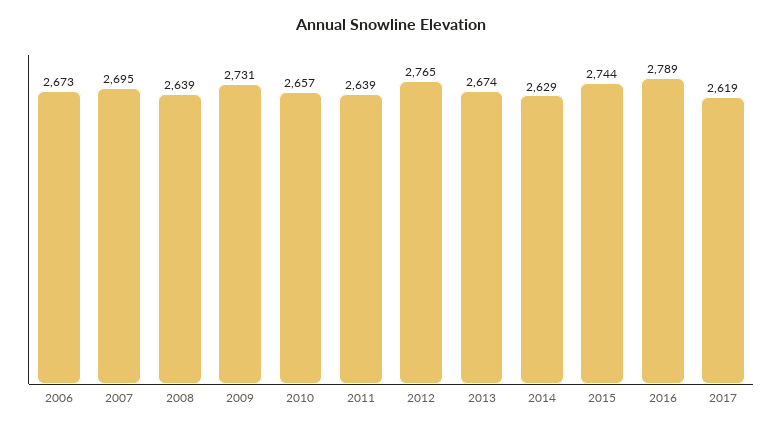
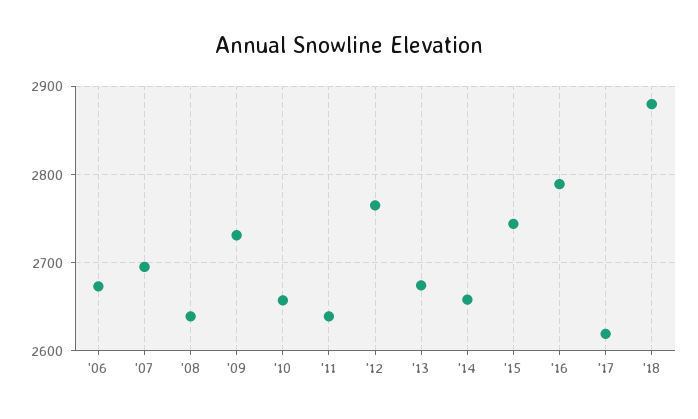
2014: 2629 -> 2660
'18: none -> 2880

